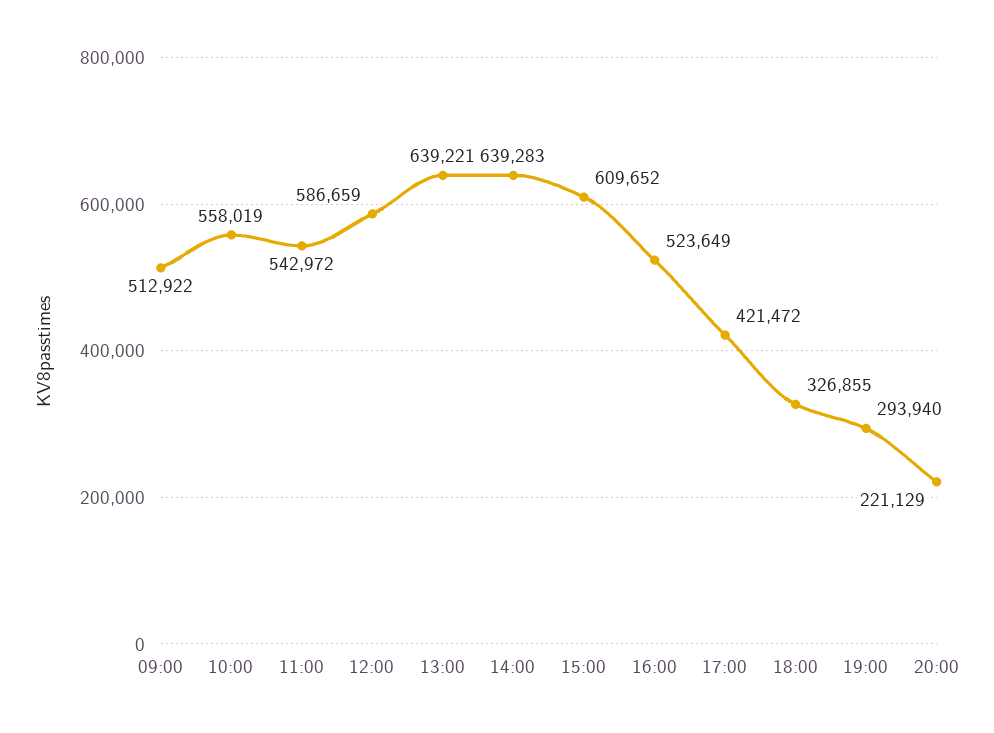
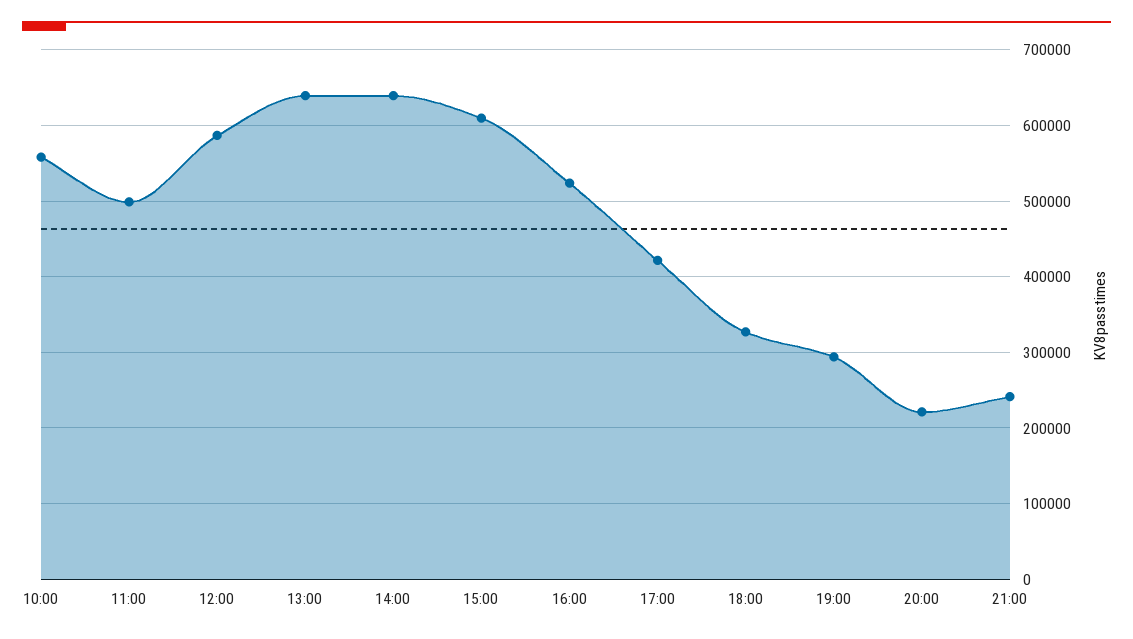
09:00: 512922 -> none
11:00: 542972 -> 500000
21:00: none -> 240000

